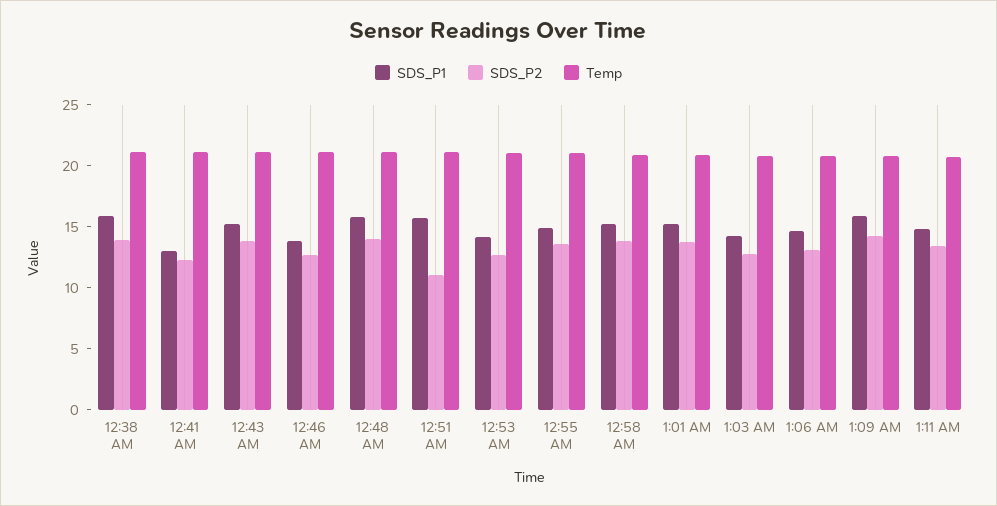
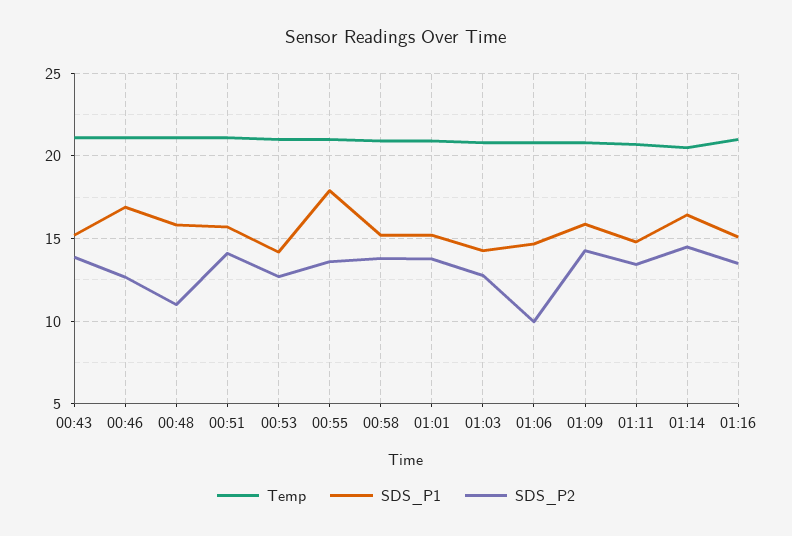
SDS_P1, 12:38 AM: 16 -> none
SDS_P2, 12:38 AM: 14 -> none
Temp, 12:38 AM: 21 -> none
SDS_P1, 12:41 AM: 13 -> none
SDS_P2, 12:41 AM: 12 -> none
Temp, 12:41 AM: 21 -> none
SDS_P1, 12:46 AM: 14 -> 17
SDS_P2, 12:48 AM: 14 -> 11
SDS_P2, 12:51 AM: 11 -> 14
SDS_P1, 12:55 AM: 15 -> 18
SDS_P2, 1:06 AM: 13 -> 10
Temp, 01:14: none -> 20.5
SDS_P1, 01:14: none -> 16.5
SDS_P2, 01:14: none -> 14.5
Temp, 01:16: none -> 21
SDS_P1, 01:16: none -> 15
SDS_P2, 01:16: none -> 13.5

